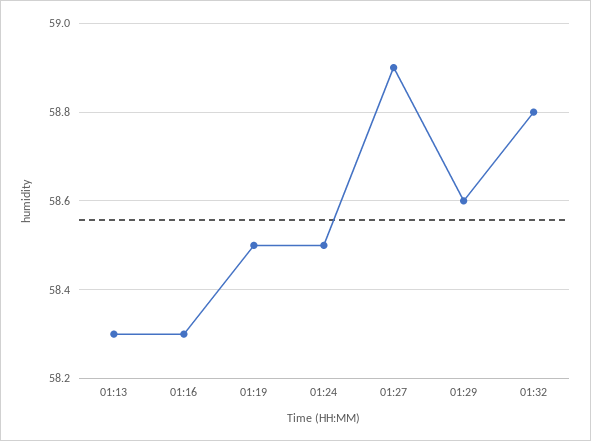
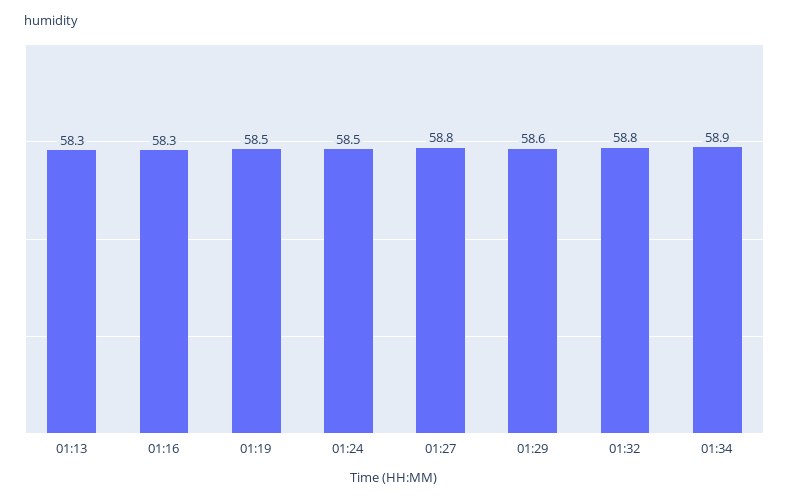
01:27: 58.9 -> 58.8
01:34: none -> 58.9

